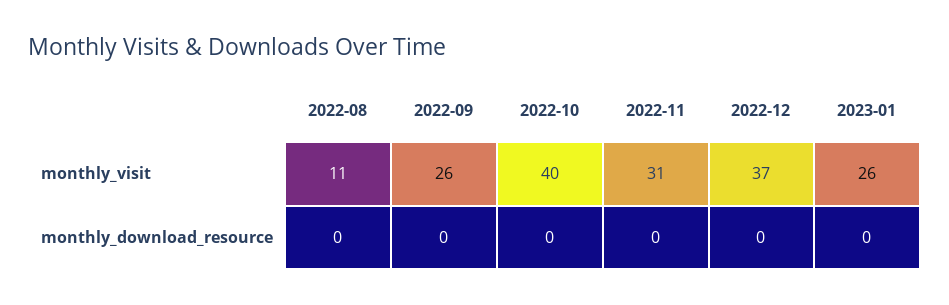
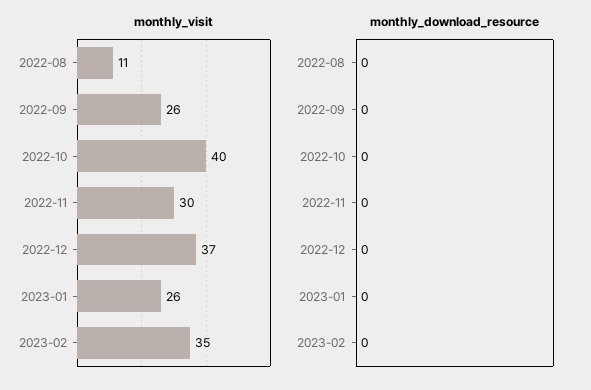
monthly_visit, 2022-11: 31 -> 30
monthly_visit, 2023-02: none -> 35
monthly_download_resource, 2023-02: none -> 0

